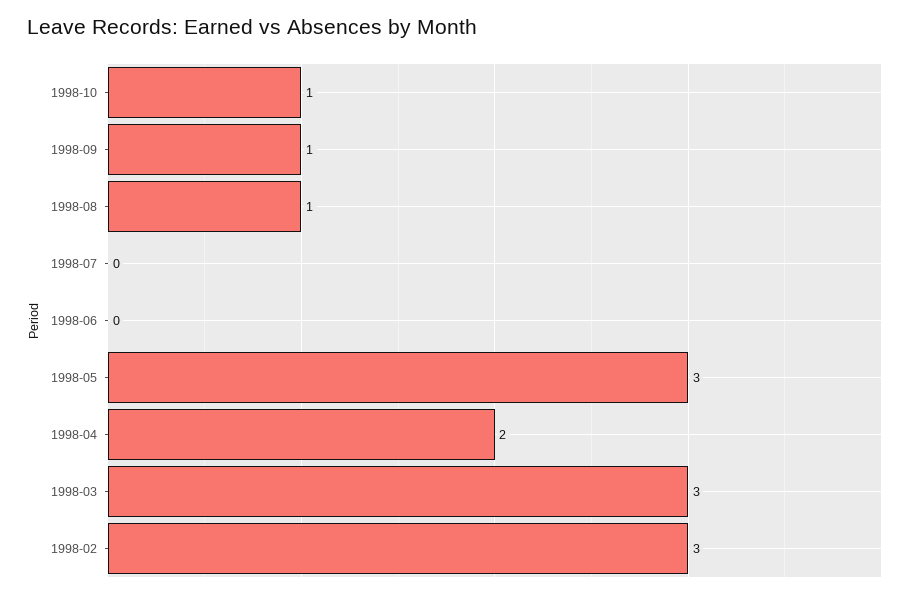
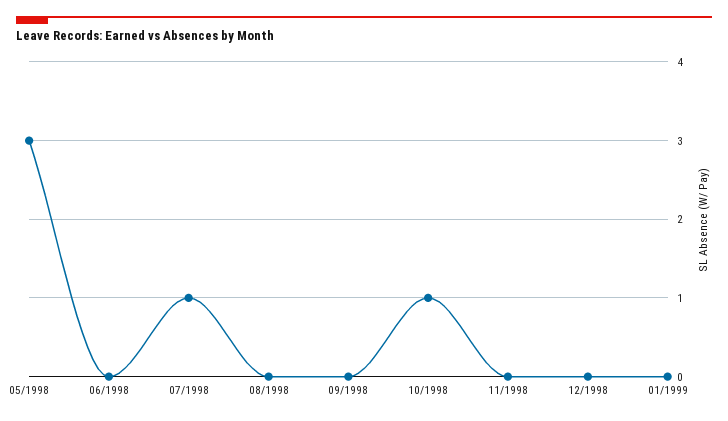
1998-09: 1 -> 0
1998-08: 1 -> 0
1998-07: 0 -> 1
1998-04: 2 -> none
1998-03: 3 -> none
1998-02: 3 -> none
11/1998: none -> 0
12/1998: none -> 0
01/1999: none -> 0

